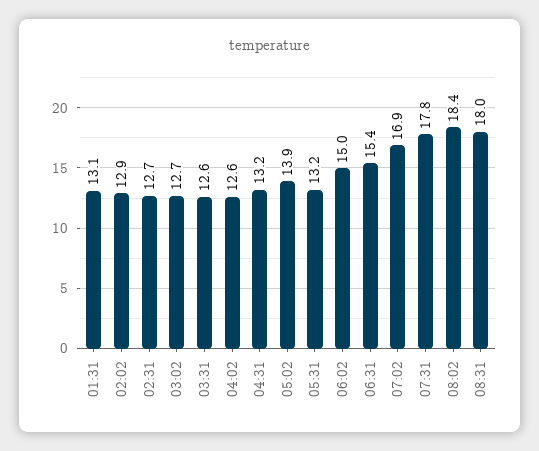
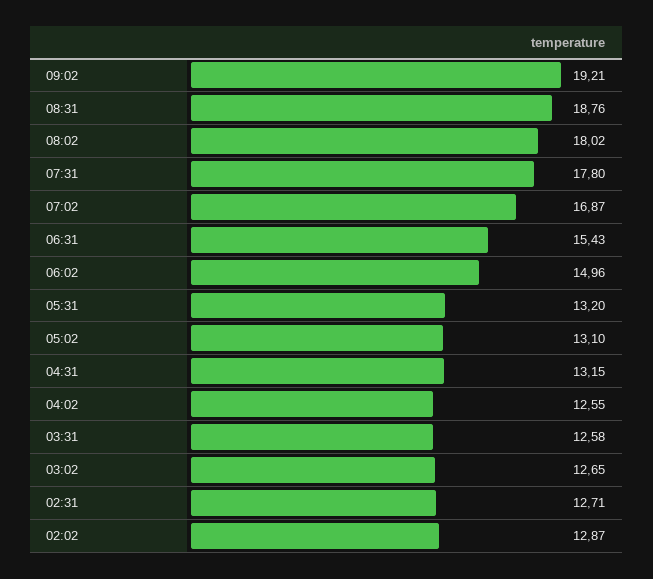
01:31: 13.1 -> none
05:02: 13.9 -> 13.1
08:02: 18.4 -> 18.02
08:31: 18 -> 18.76
09:02: none -> 19.21

